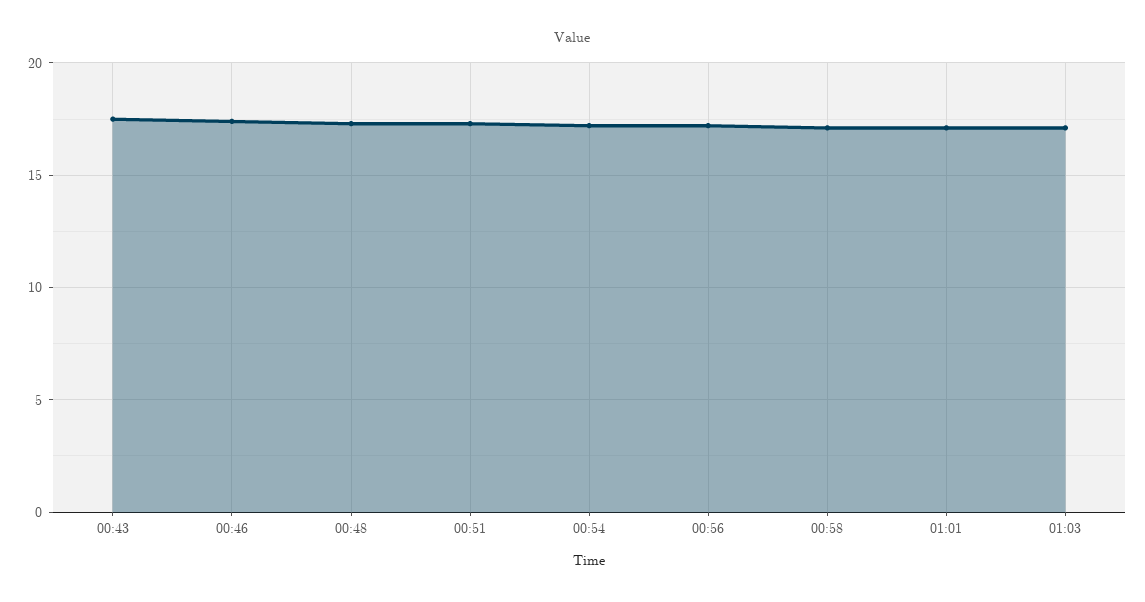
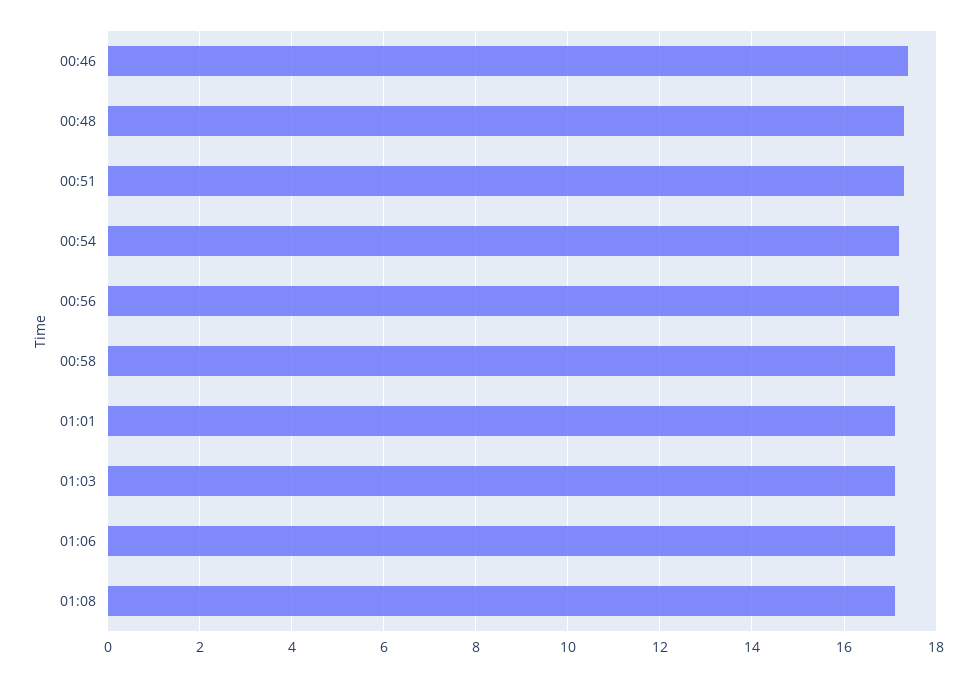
00:43: 17.5 -> none
01:06: none -> 17
01:08: none -> 17

